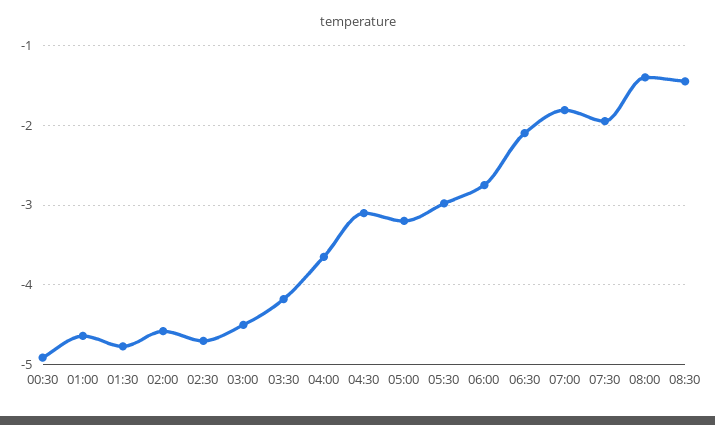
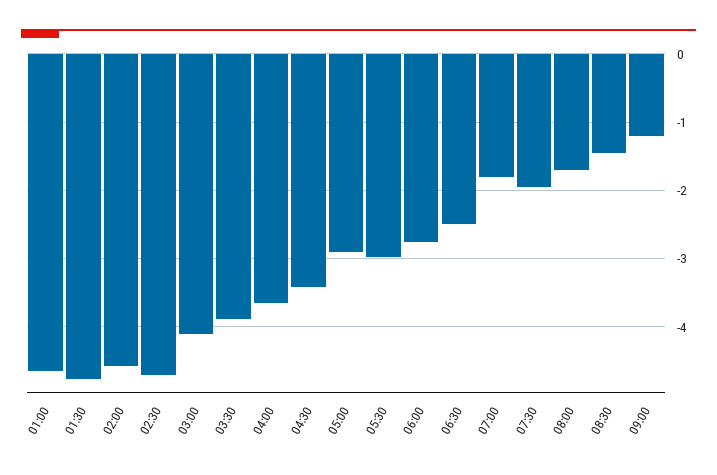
00:30: -4.9 -> none
03:00: -4.5 -> -4.1
03:30: -4.2 -> -3.9
04:30: -3.1 -> -3.4
05:00: -3.2 -> -2.9
06:30: -2.1 -> -2.5
08:00: -1.4 -> -1.7
09:00: none -> -1.2

